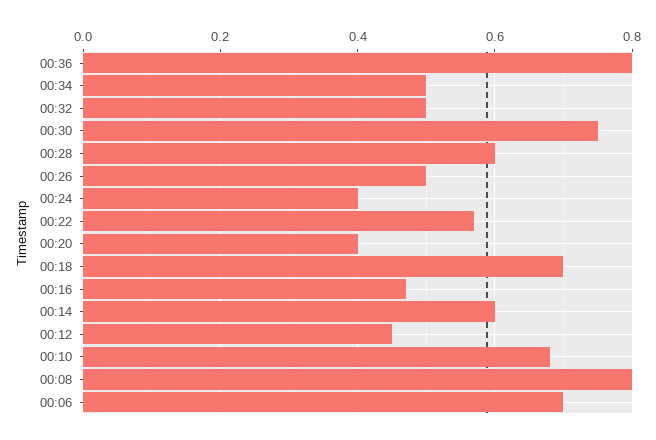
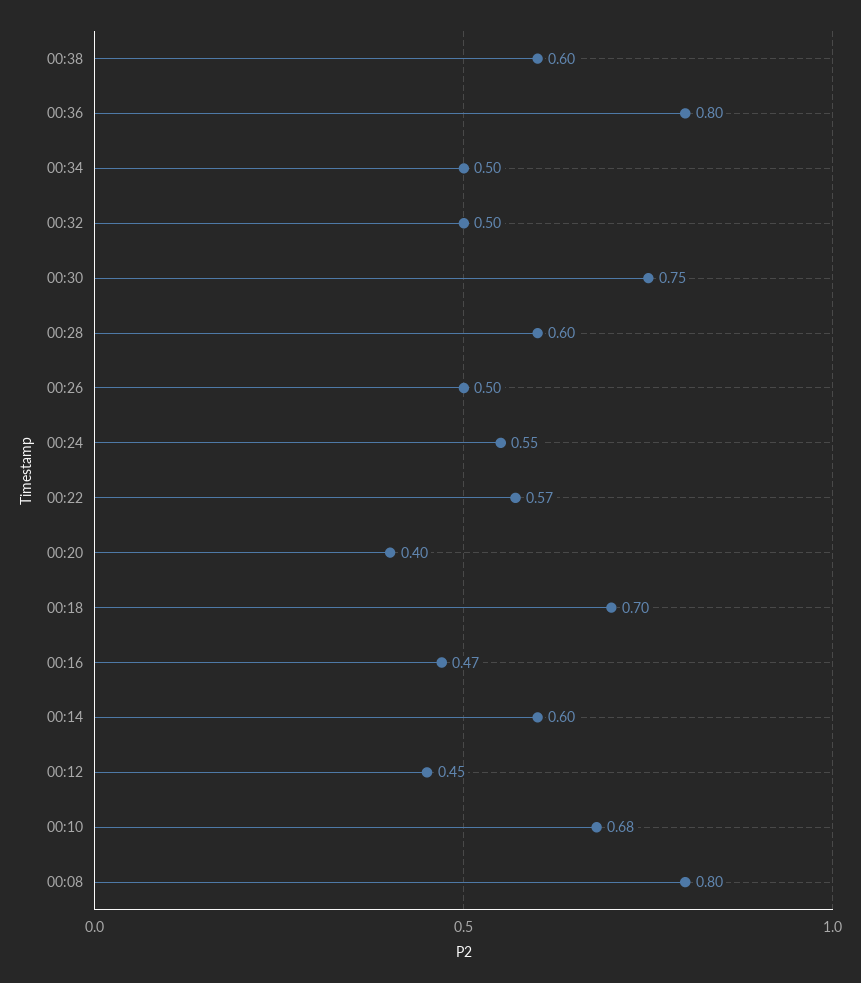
00:24: 0.4 -> 0.55
00:06: 0.7 -> none
00:38: none -> 0.6

